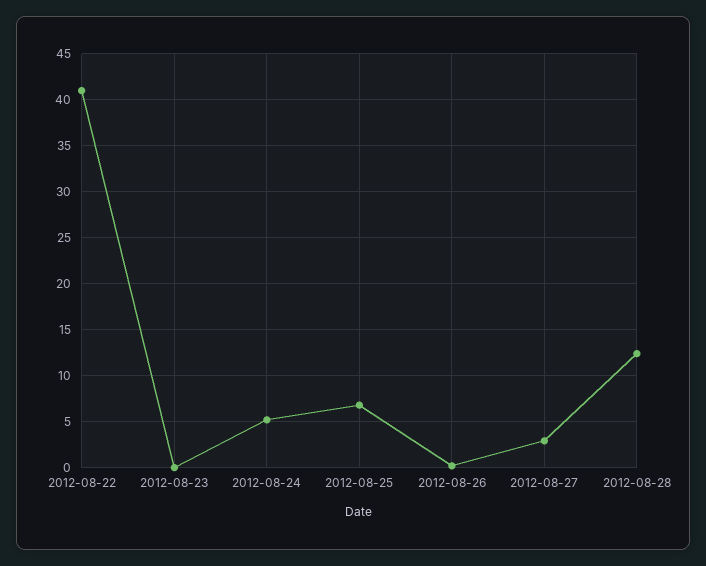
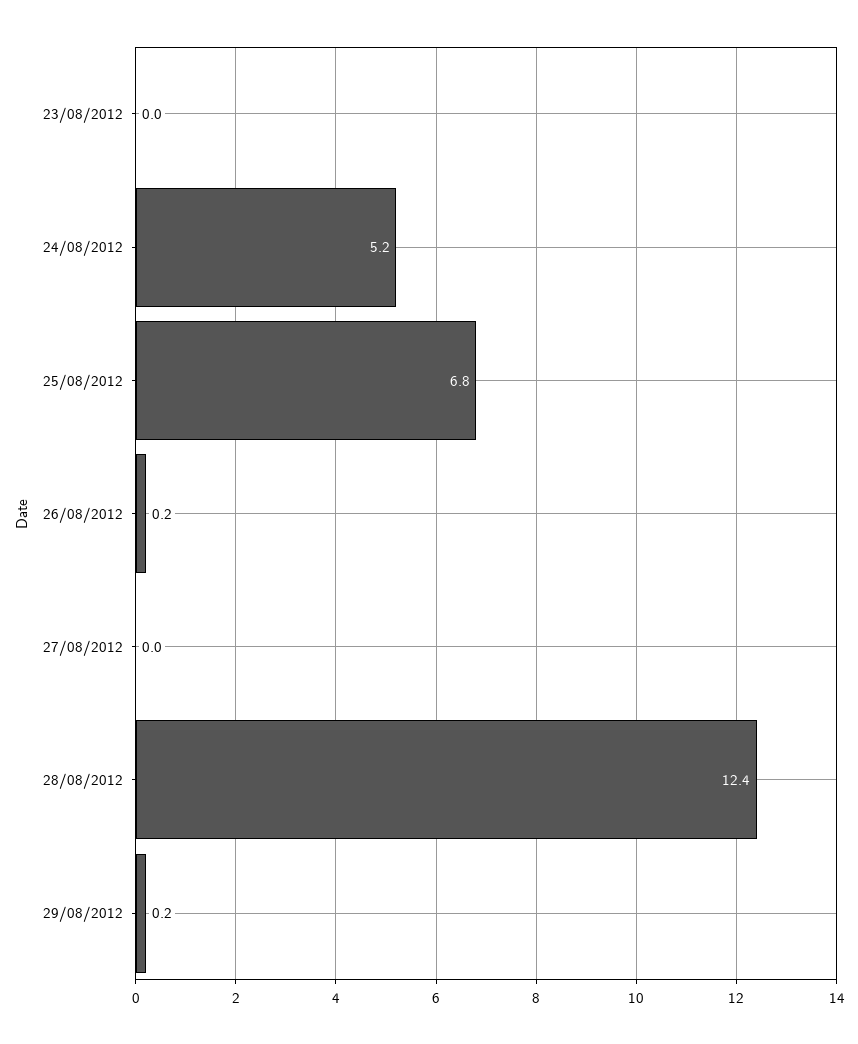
2012-08-22: 41 -> none
2012-08-27: 3 -> 0
29/08/2012: none -> 0.2

